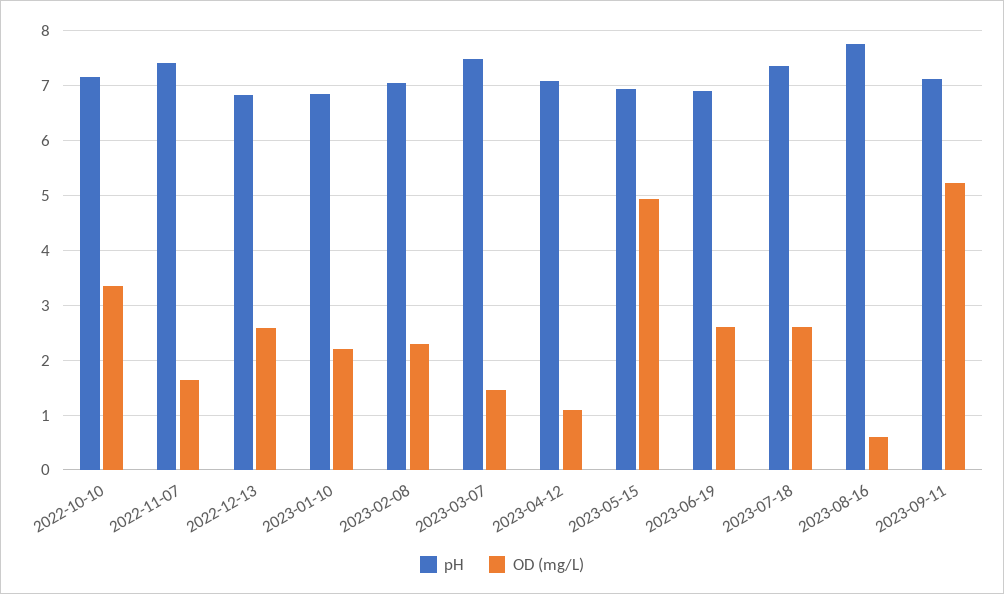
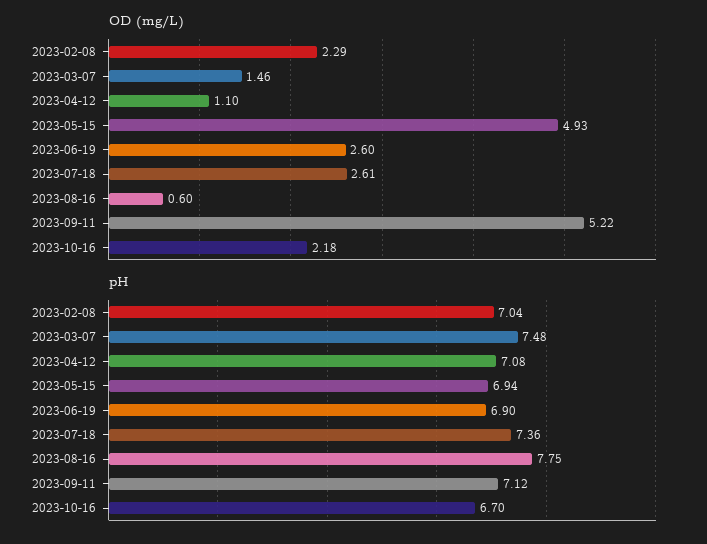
pH, 2022-10-10: 7.2 -> none
OD (mg/L), 2022-10-10: 3.4 -> none
pH, 2022-11-07: 7.4 -> none
OD (mg/L), 2022-11-07: 1.6 -> none
pH, 2022-12-13: 6.8 -> none
OD (mg/L), 2022-12-13: 2.6 -> none
pH, 2023-01-10: 6.8 -> none
OD (mg/L), 2023-01-10: 2.2 -> none
OD (mg/L), 2023-10-16: none -> 2.18
pH, 2023-10-16: none -> 6.7

